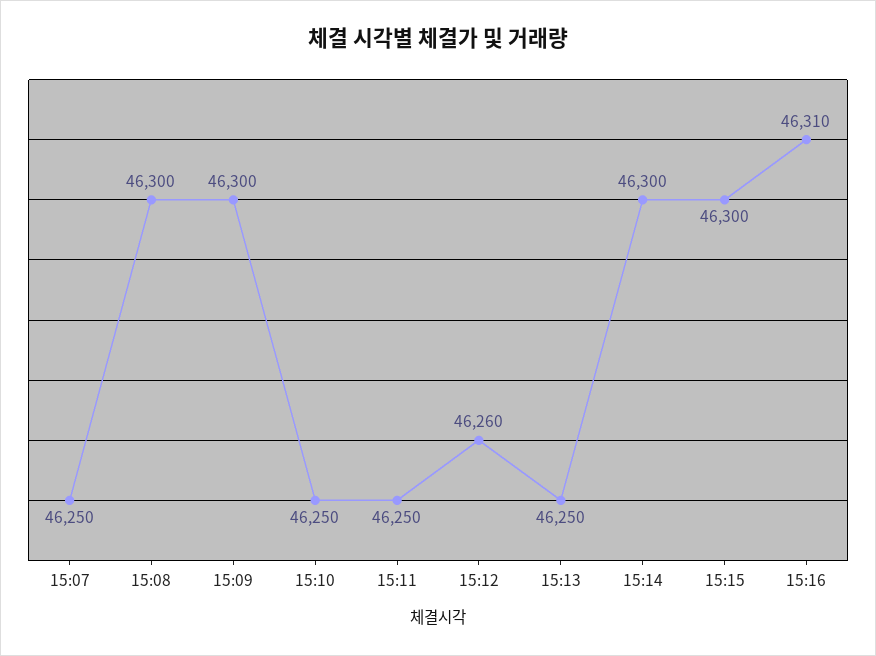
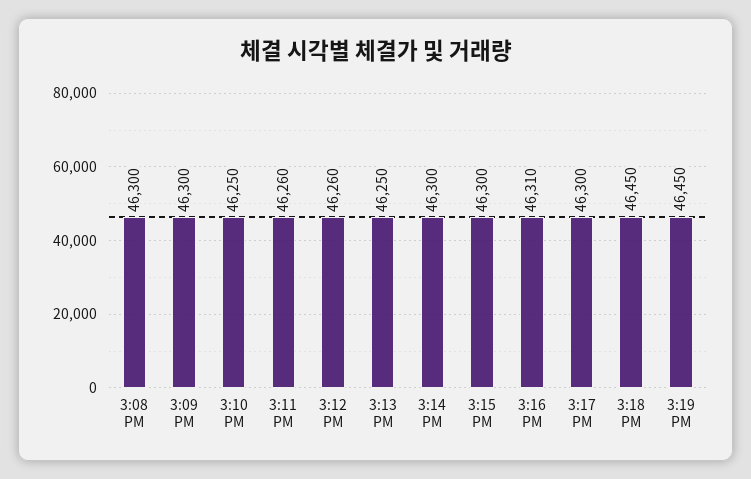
15:07: 46250 -> none
15:11: 46250 -> 46260
3:17 PM: none -> 46300
3:18 PM: none -> 46450
3:19 PM: none -> 46450

